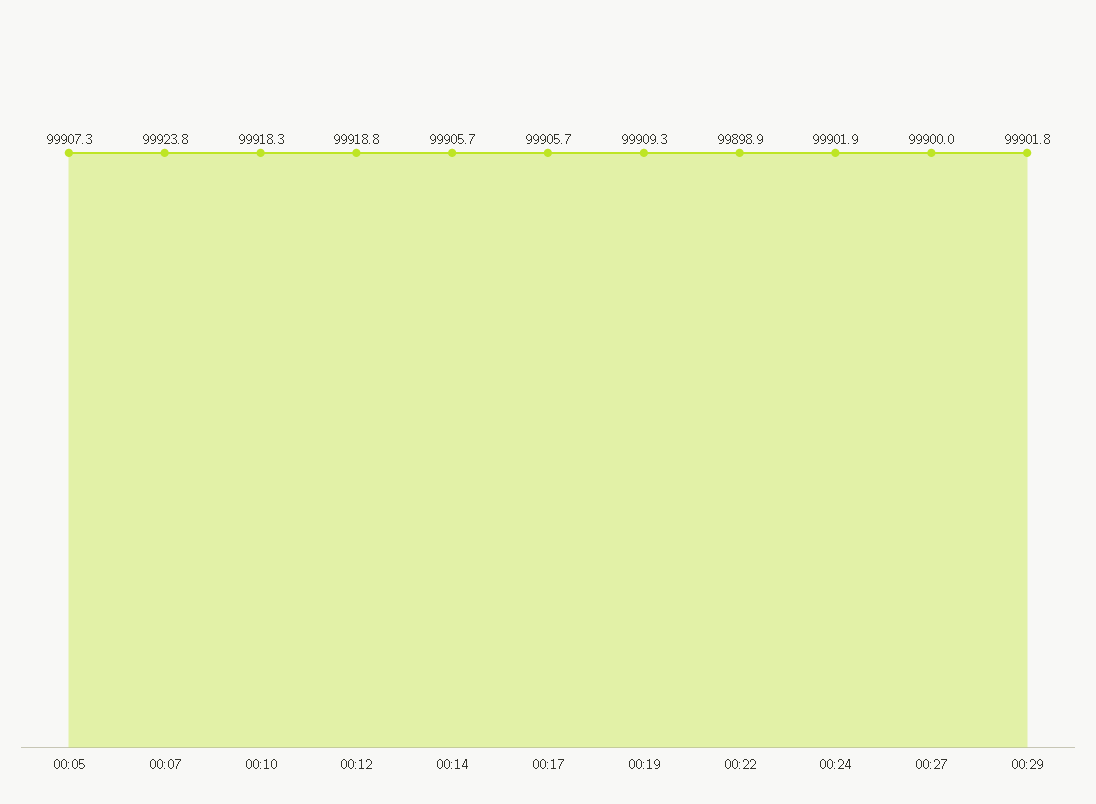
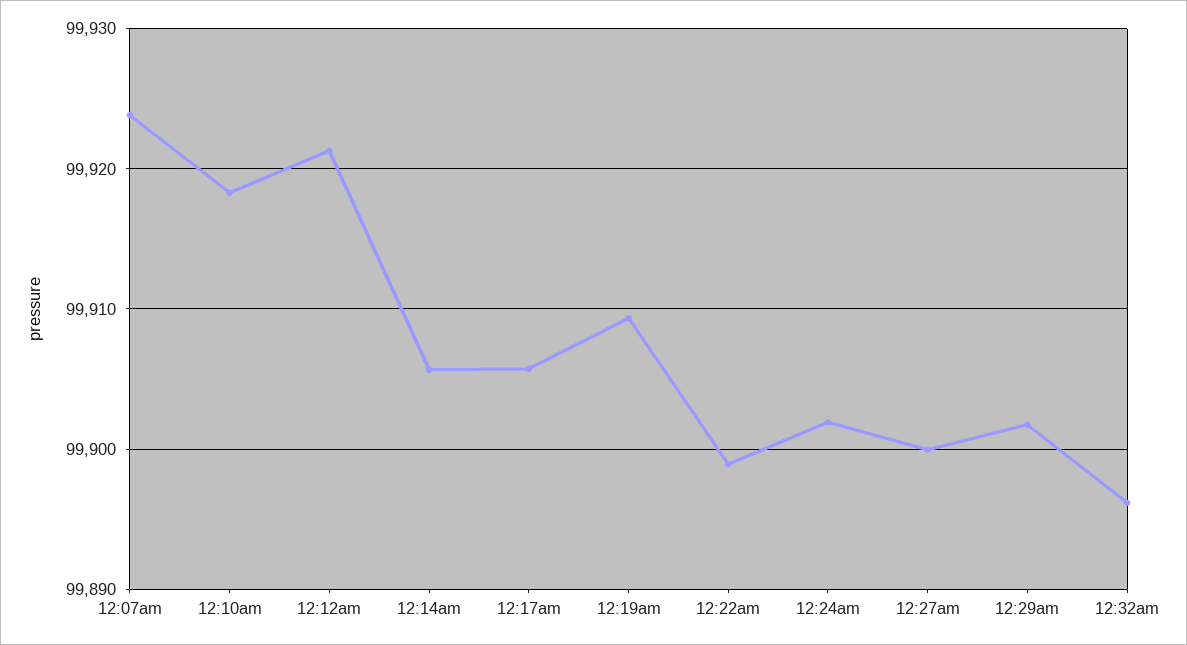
00:05: 99907.3 -> none
00:12: 99918.8 -> 99921
12:32am: none -> 99896

